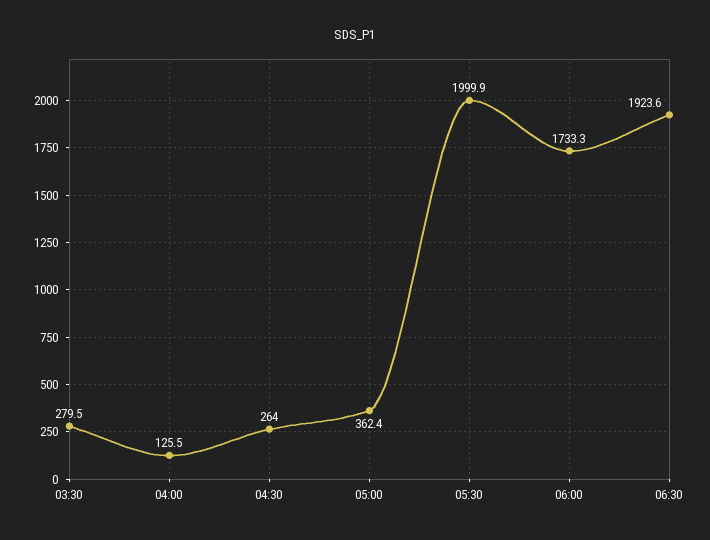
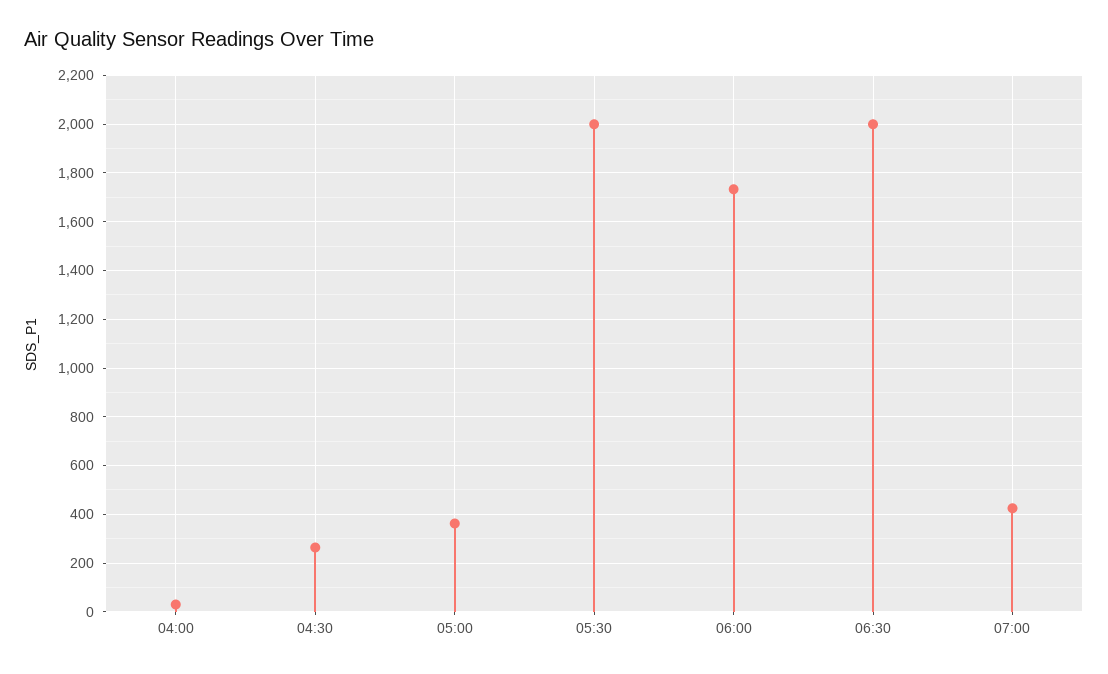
03:30: 279.5 -> none
04:00: 125.5 -> 25
06:30: 1923.6 -> 2000
07:00: none -> 425

